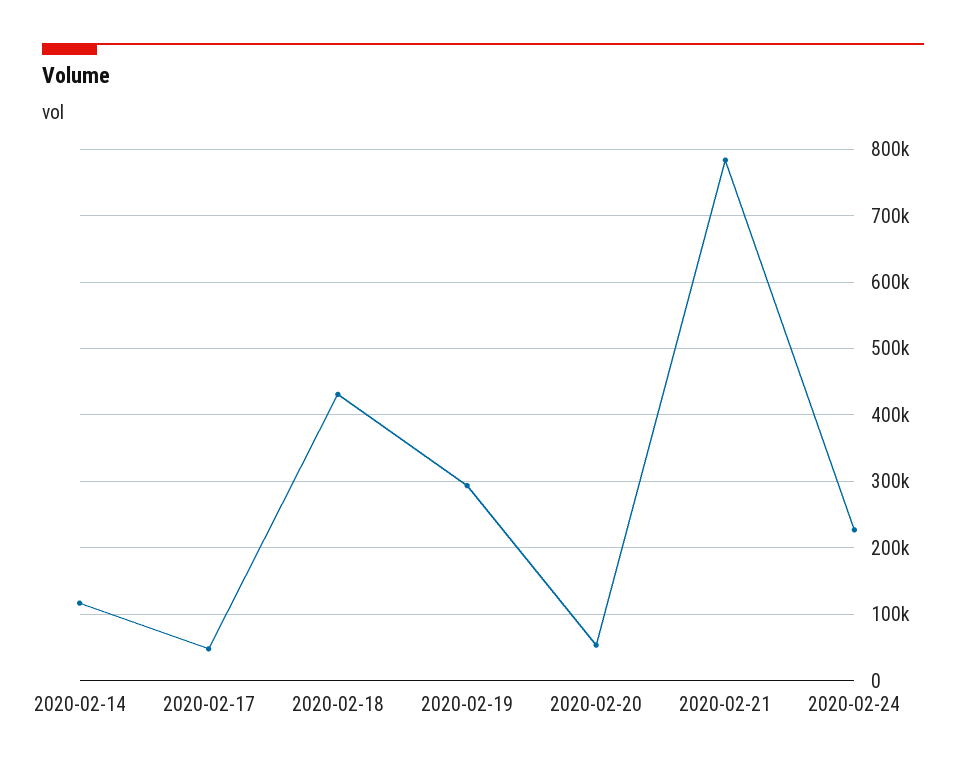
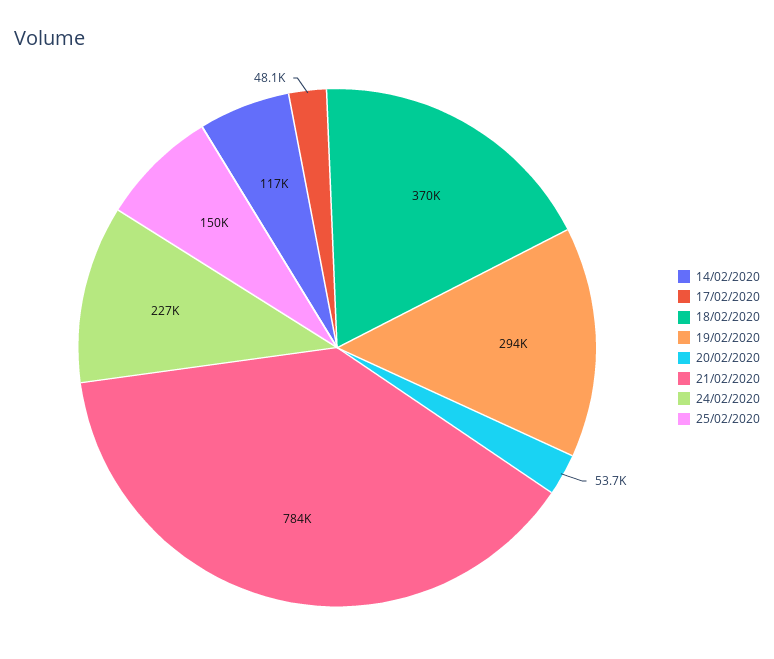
2020-02-18: 430000 -> 370000
25/02/2020: none -> 150000

